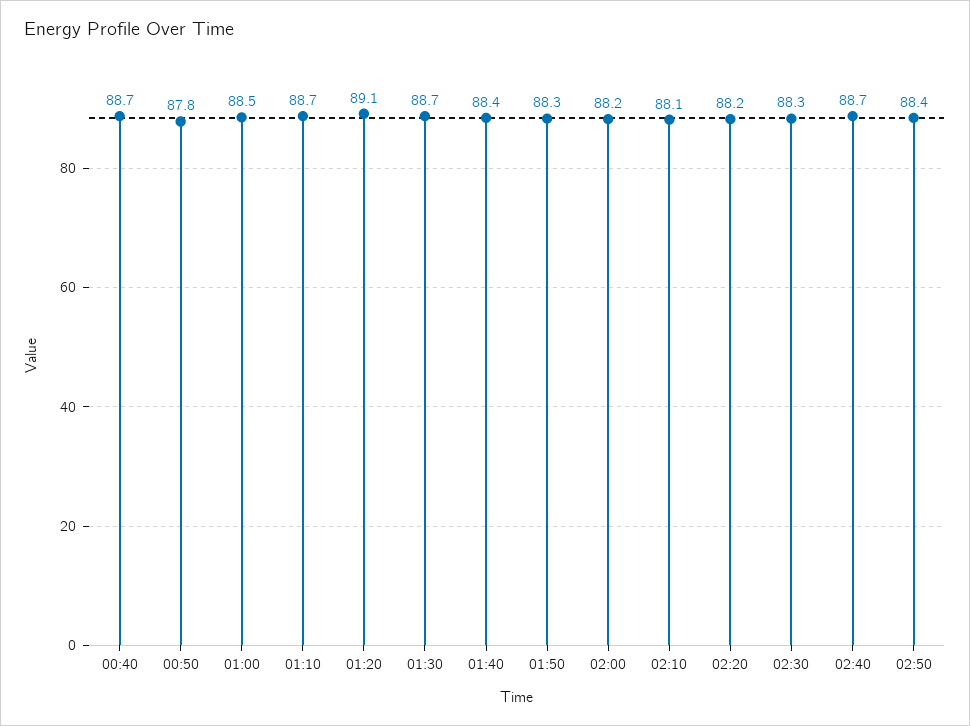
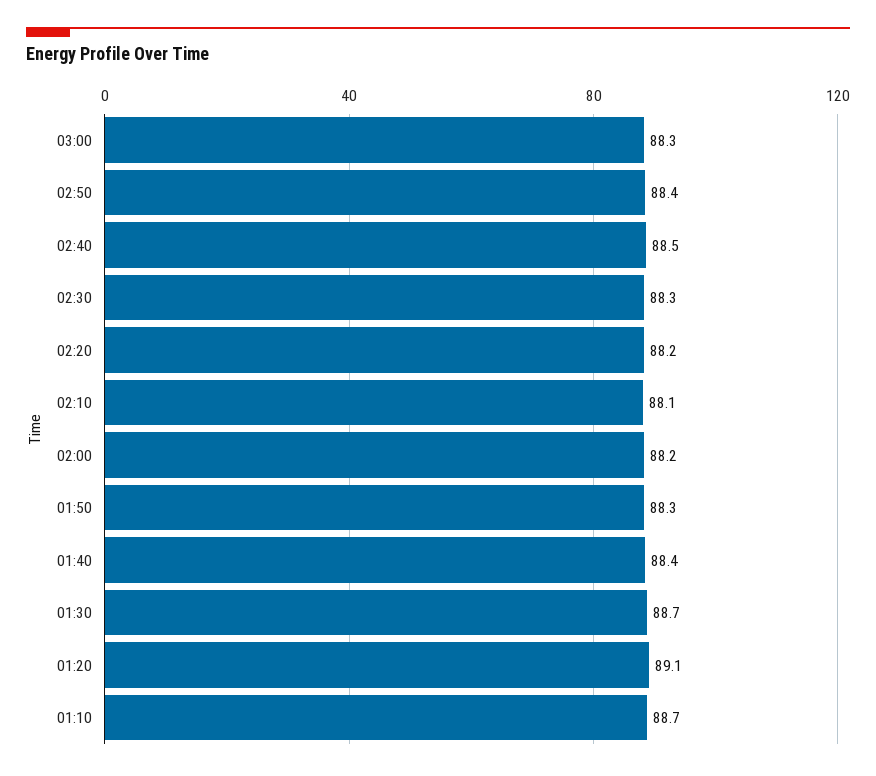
00:40: 88.7 -> none
00:50: 87.8 -> none
01:00: 88.5 -> none
02:40: 88.7 -> 88.5
03:00: none -> 88.3

